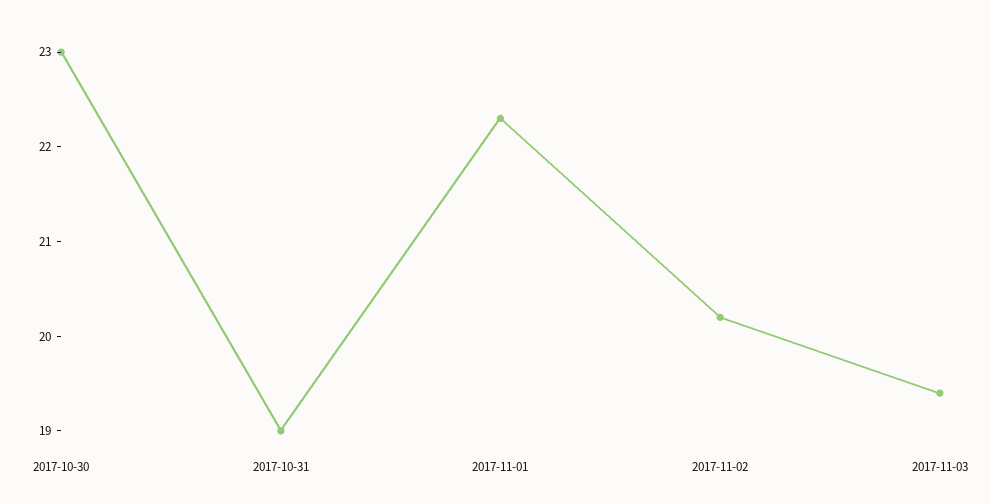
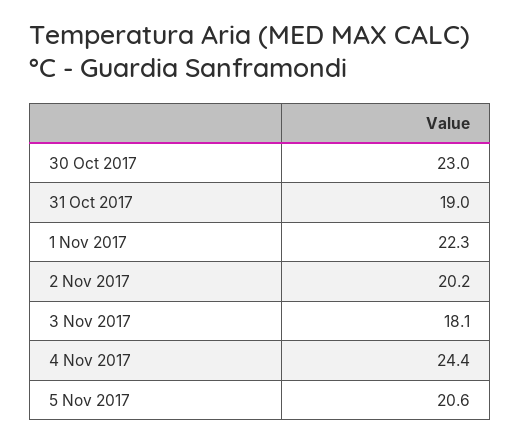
2017-11-03: 19.4 -> 18.1
4 Nov 2017: none -> 24.4
5 Nov 2017: none -> 20.6

